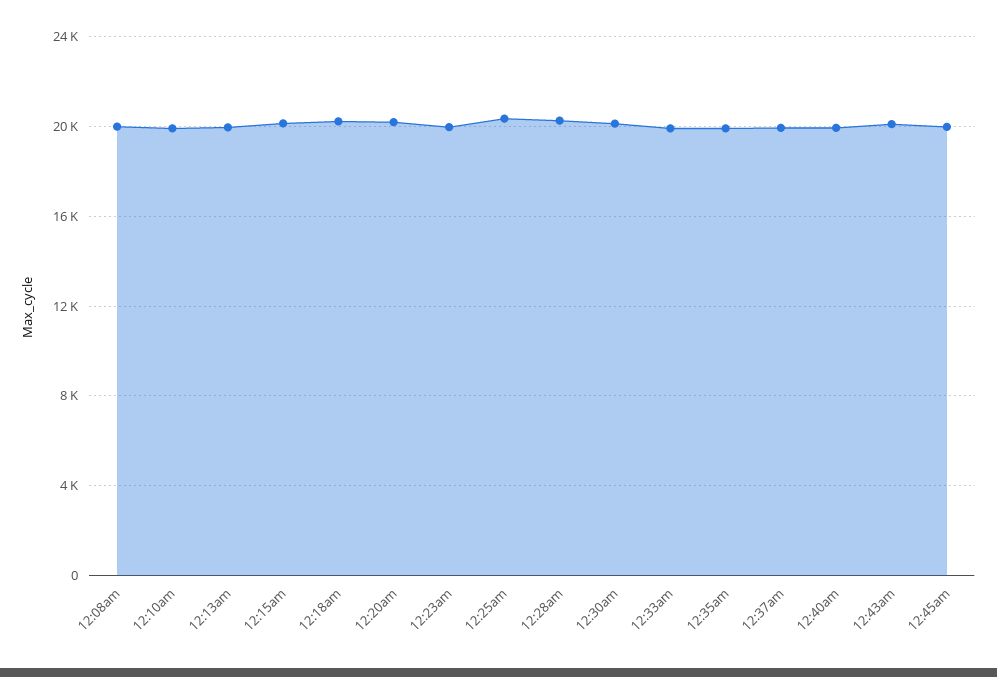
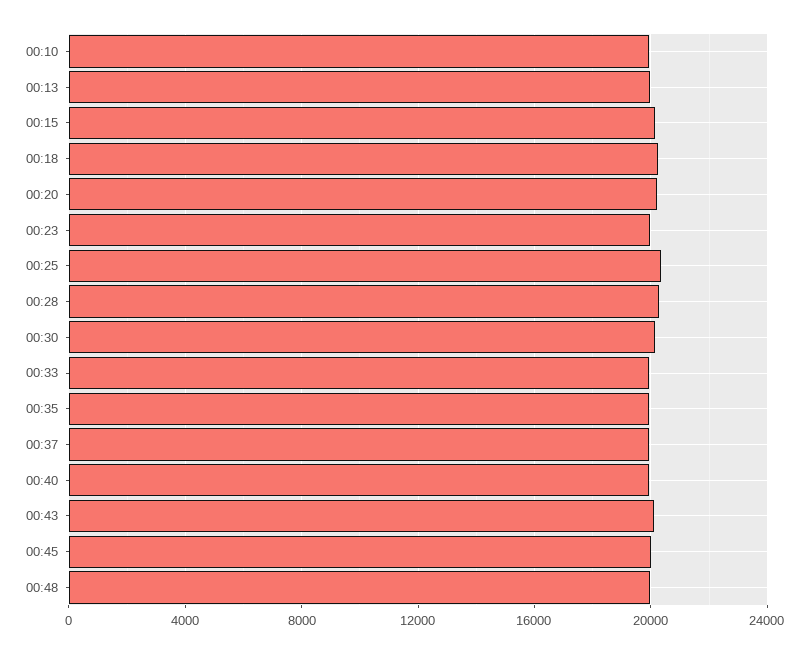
12:08am: 20000 -> none
00:48: none -> 20000

